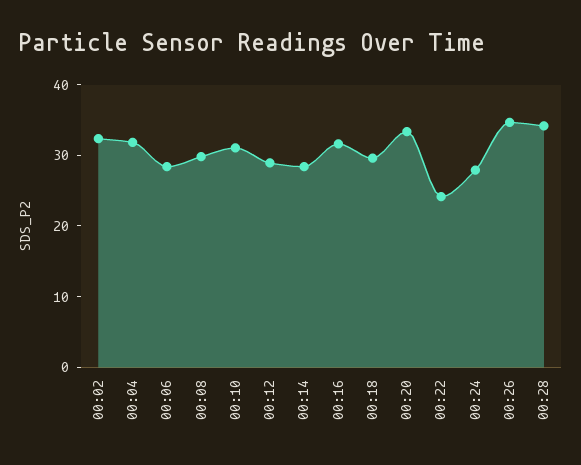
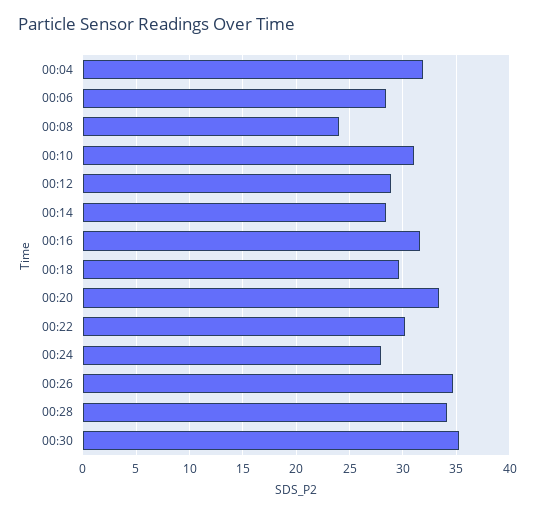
00:02: 32 -> none
00:08: 30 -> 24
00:22: 24 -> 30
00:30: none -> 35

